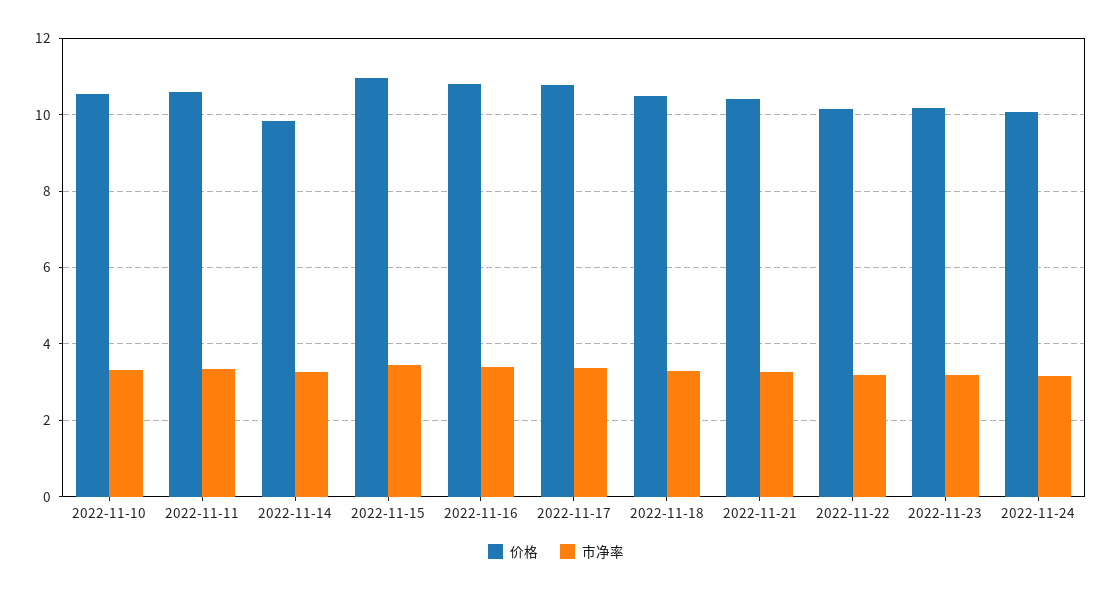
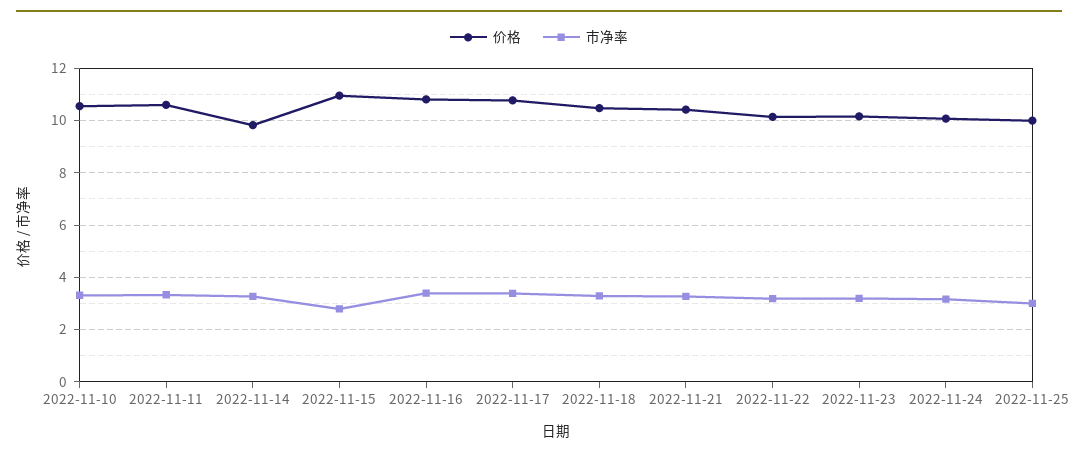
市净率, 2022-11-15: 3.4 -> 2.75
价格, 2022-11-25: none -> 10
市净率, 2022-11-25: none -> 3

